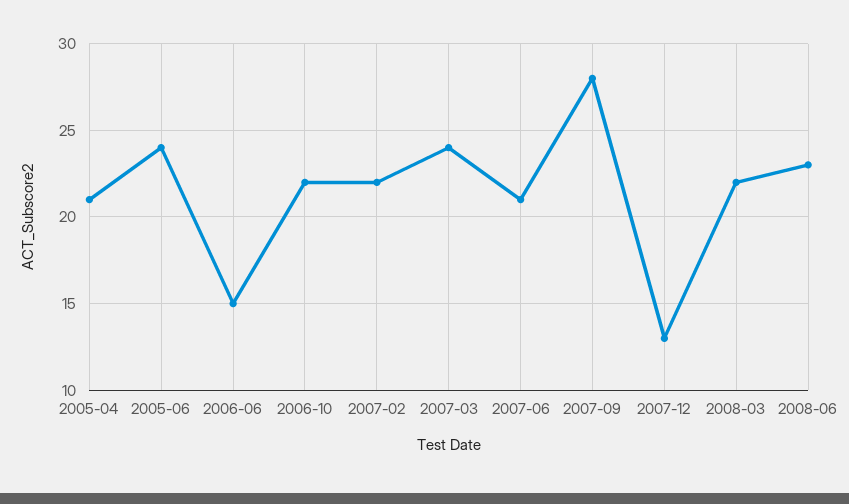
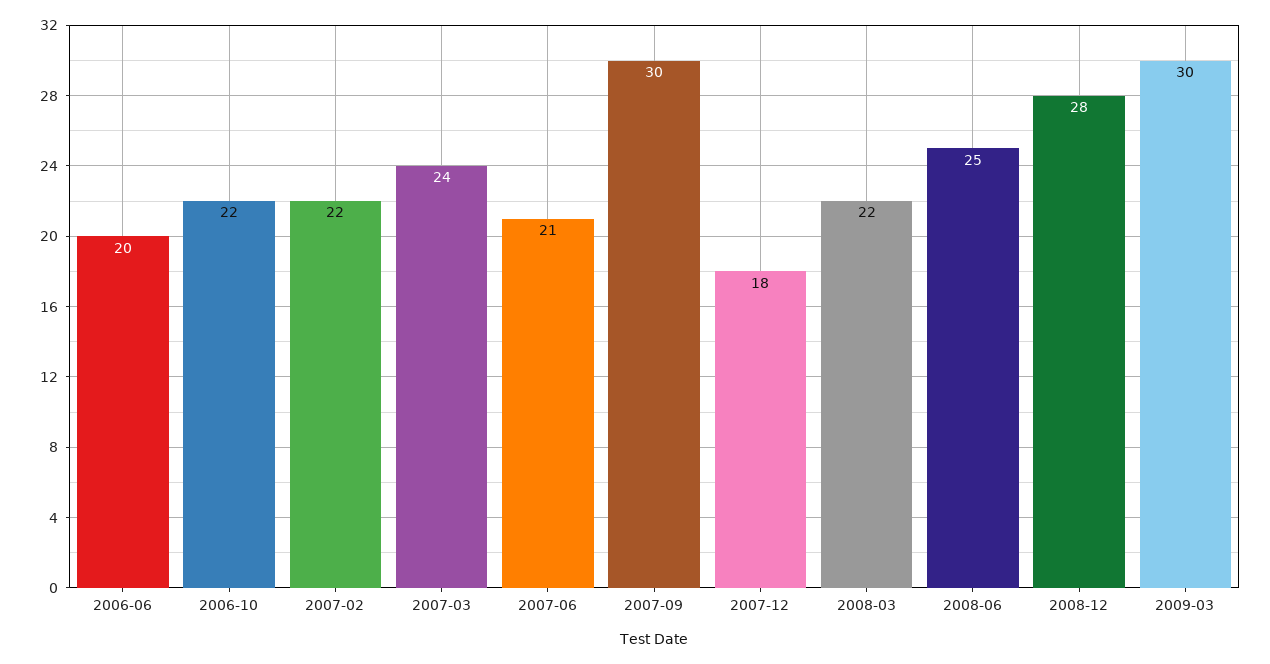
2005-04: 21 -> none
2005-06: 24 -> none
2006-06: 15 -> 20
2007-09: 28 -> 30
2007-12: 13 -> 18
2008-06: 23 -> 25
2008-12: none -> 28
2009-03: none -> 30

